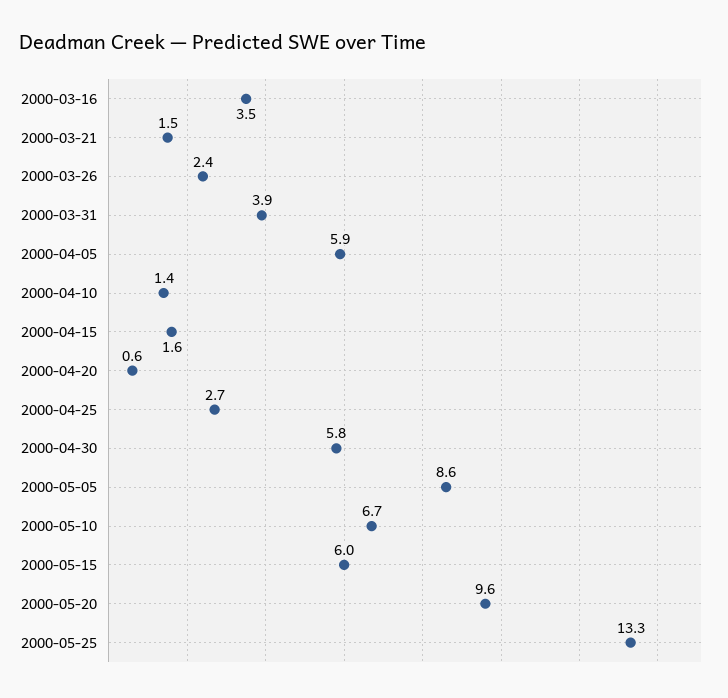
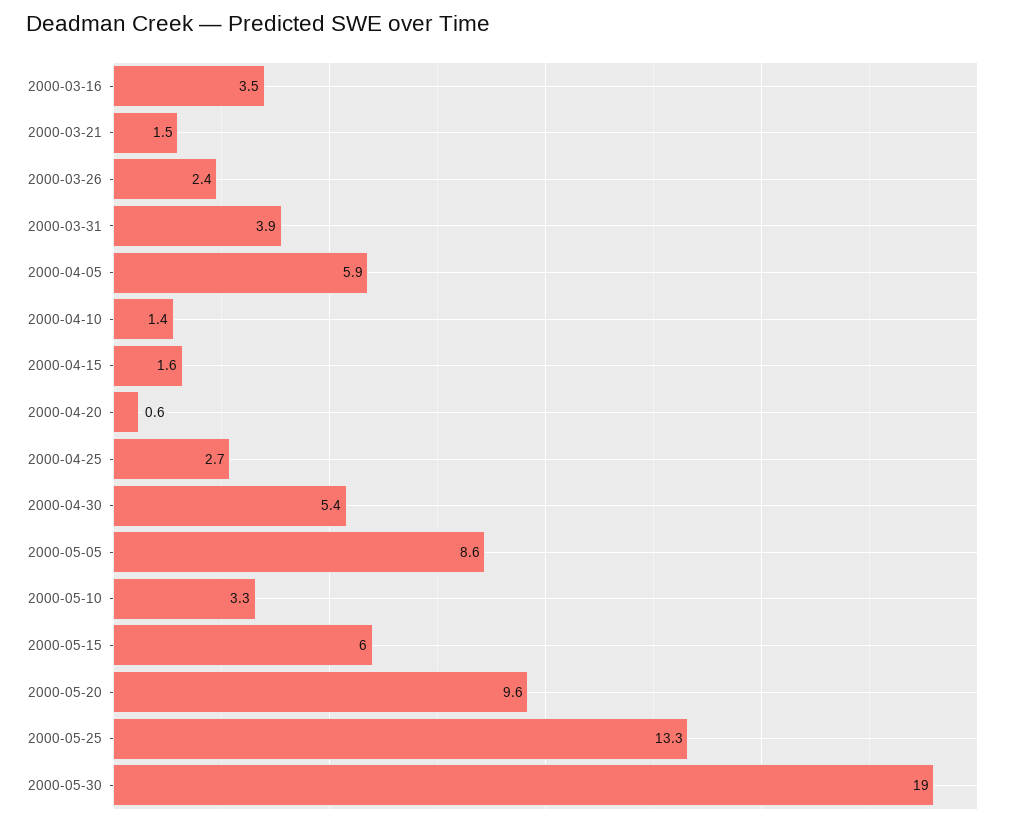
2000-04-30: 5.8 -> 5.4
2000-05-10: 6.7 -> 3.3
2000-05-30: none -> 19

